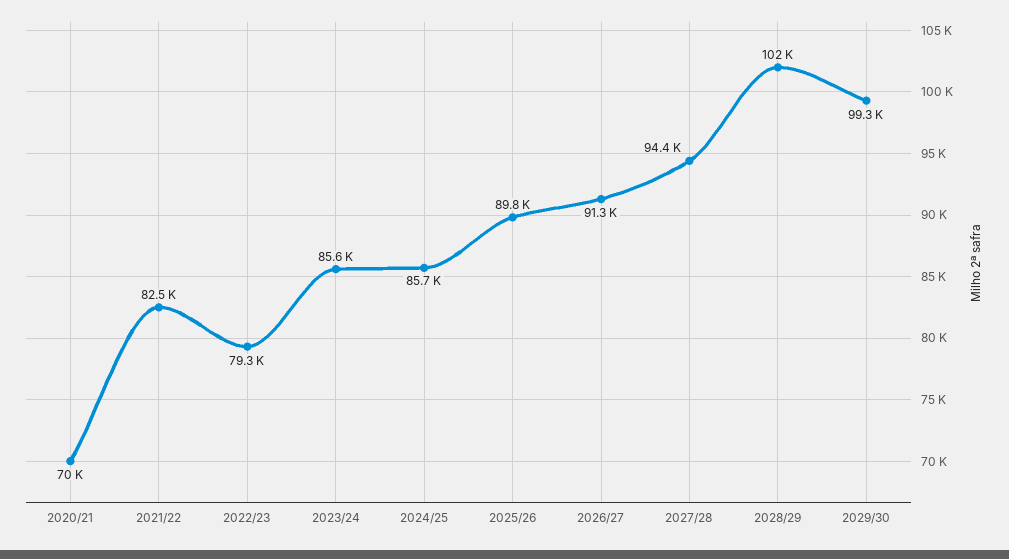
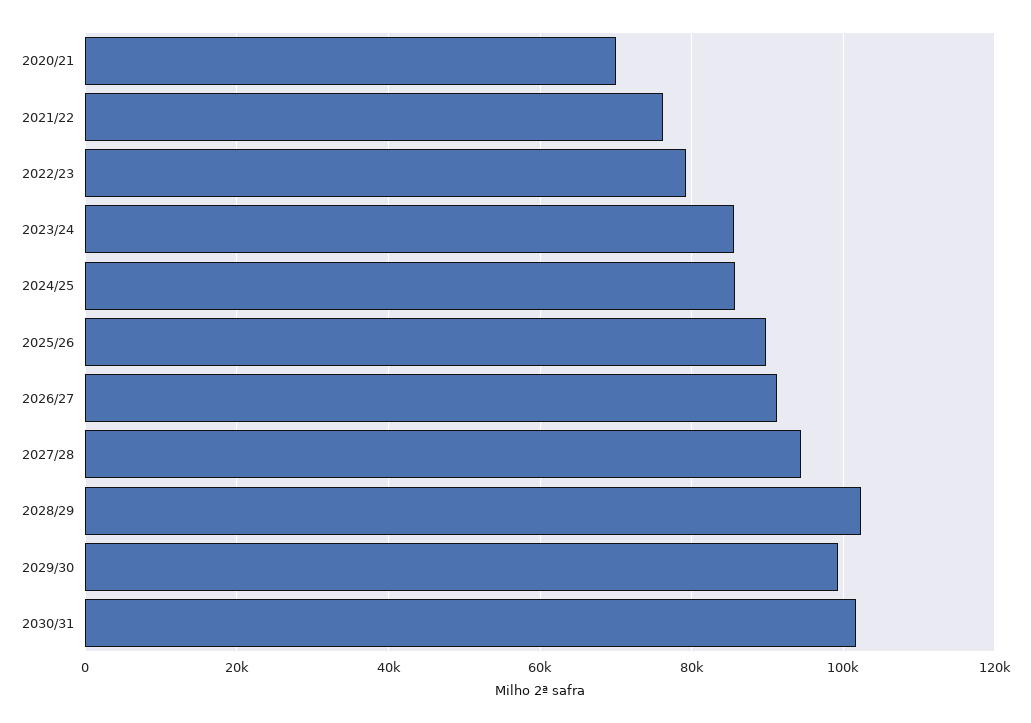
2021/22: 82500 -> 76000
2030/31: none -> 102000

